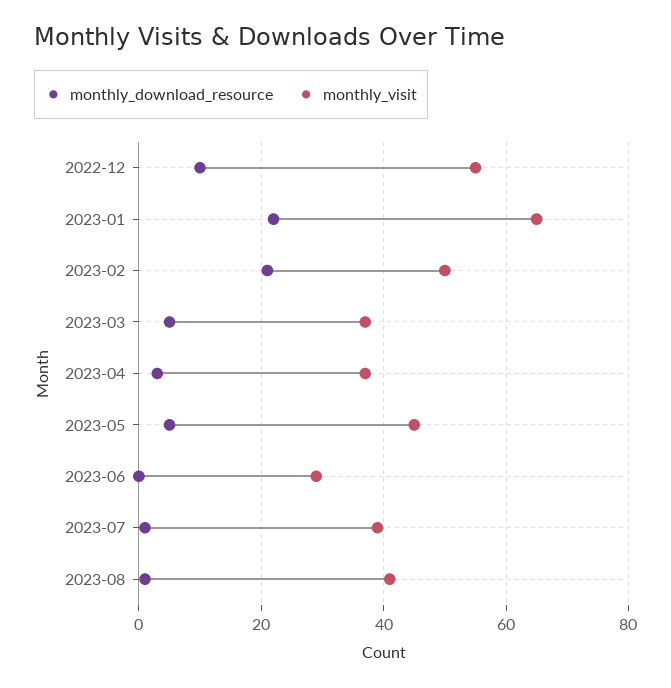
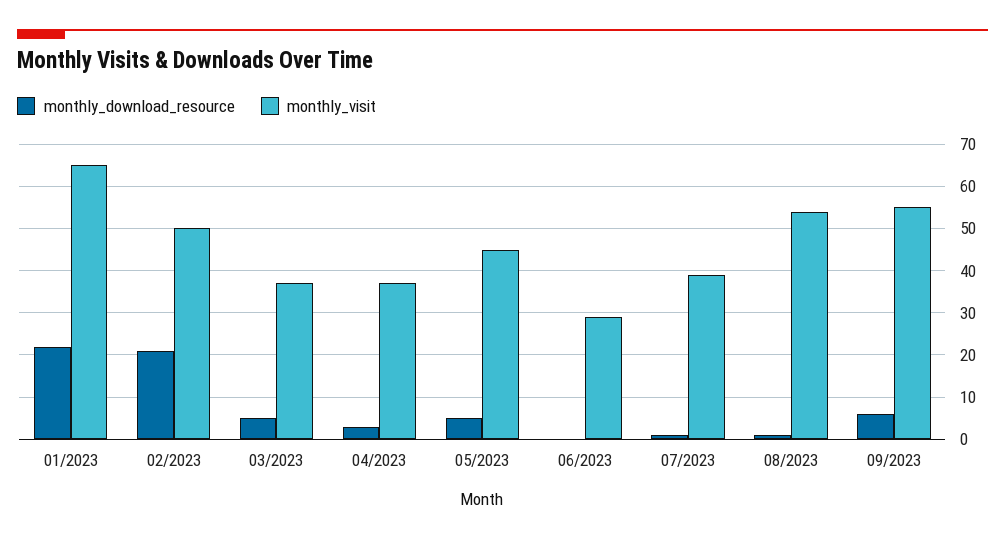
monthly_download_resource, 2022-12: 10 -> none
monthly_visit, 2022-12: 55 -> none
monthly_visit, 2023-08: 40 -> 55
monthly_download_resource, 09/2023: none -> 5
monthly_visit, 09/2023: none -> 55

